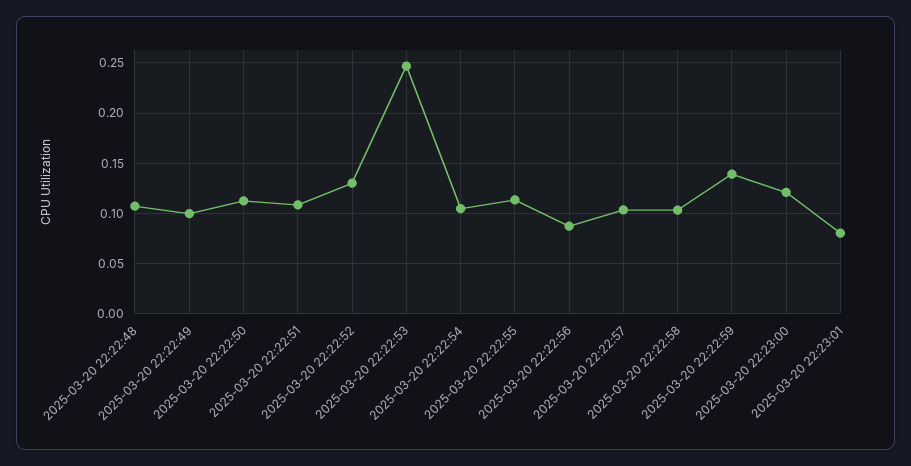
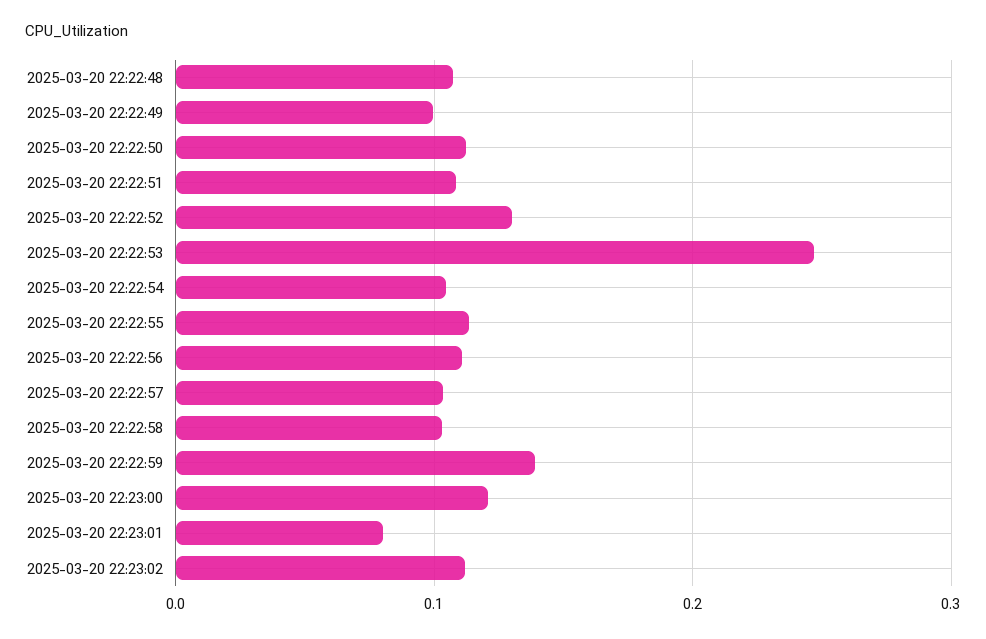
2025-03-20 22:22:56: 0.09 -> 0.11
2025-03-20 22:23:02: none -> 0.11

